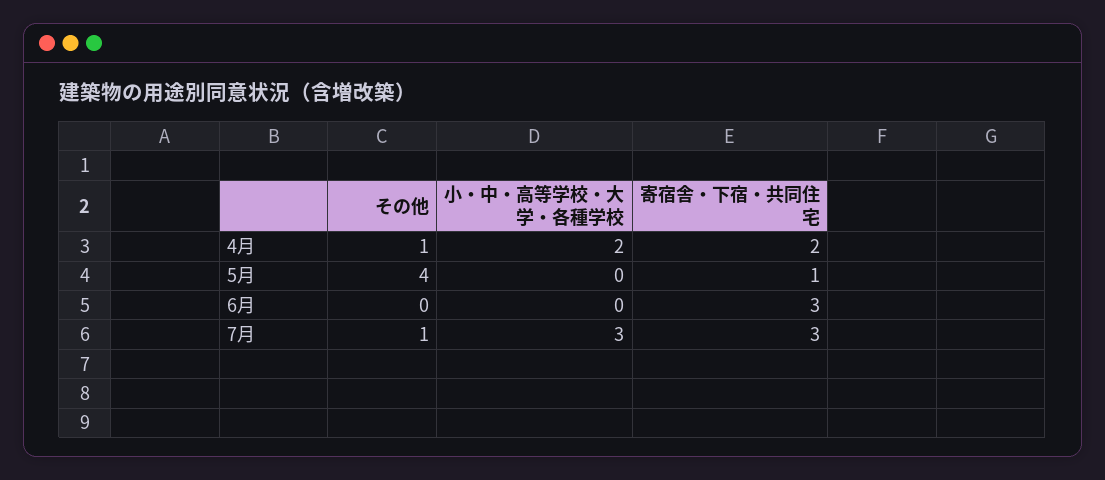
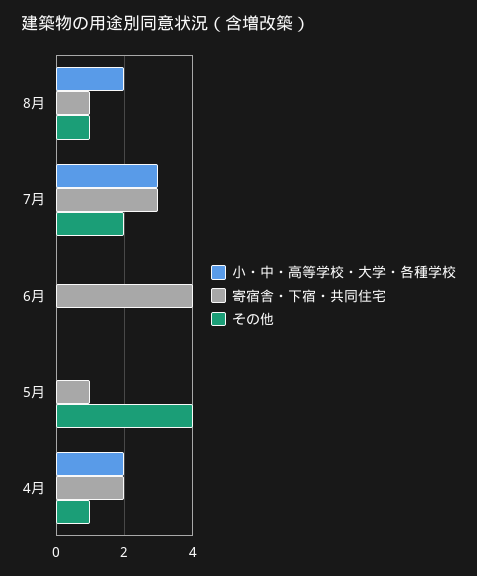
寄宿舎・下宿・共同住宅, 6月: 3 -> 4
その他, 7月: 1 -> 2
小・中・高等学校・大学・各種学校, 8月: none -> 2
寄宿舎・下宿・共同住宅, 8月: none -> 1
その他, 8月: none -> 1

